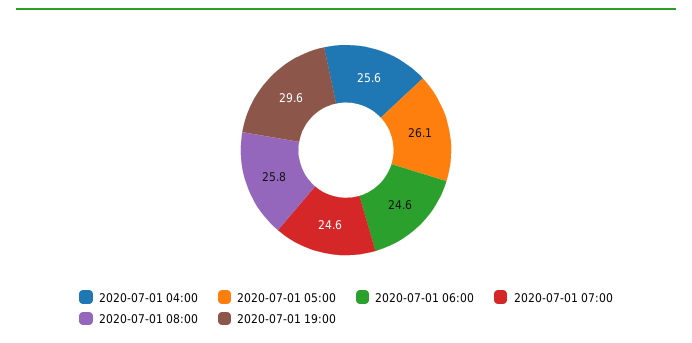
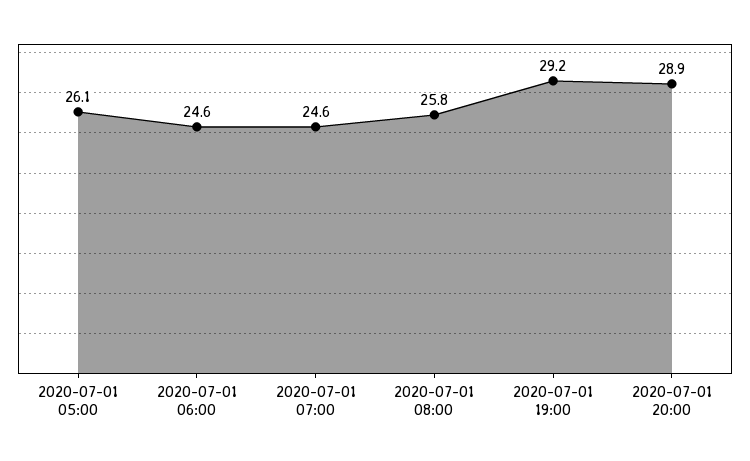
2020-07-01 04:00: 25.6 -> none
2020-07-01 19:00: 29.6 -> 29.2
2020-07-01 20:00: none -> 28.9

